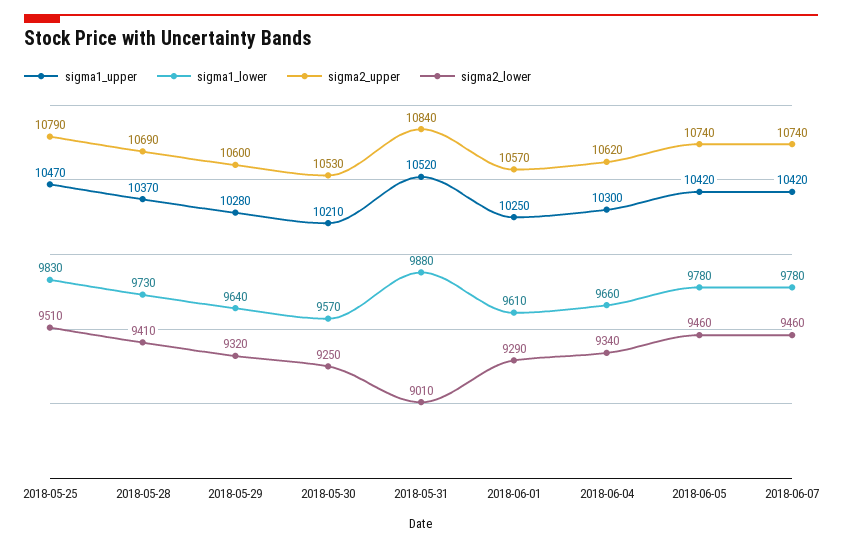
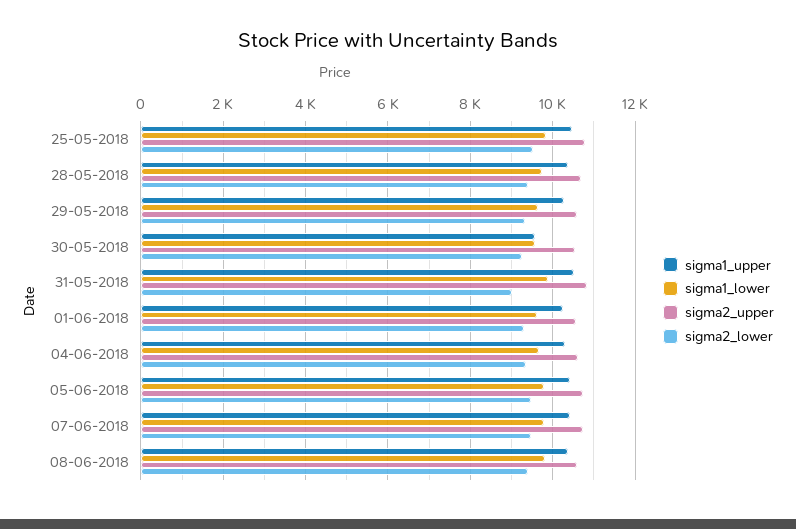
sigma1_upper, 2018-05-30: 10210 -> 9600
sigma1_upper, 08-06-2018: none -> 10400
sigma1_lower, 08-06-2018: none -> 9800
sigma2_upper, 08-06-2018: none -> 10600
sigma2_lower, 08-06-2018: none -> 9400

